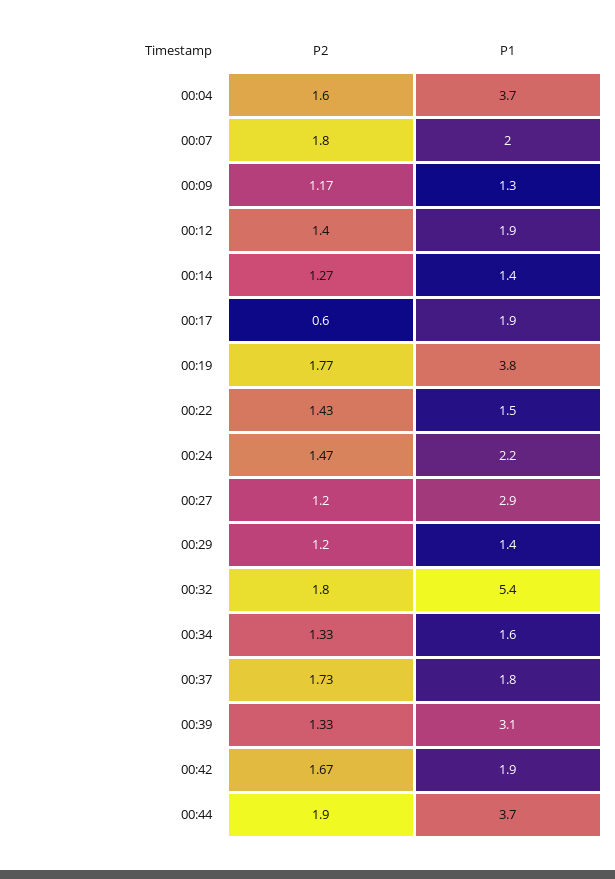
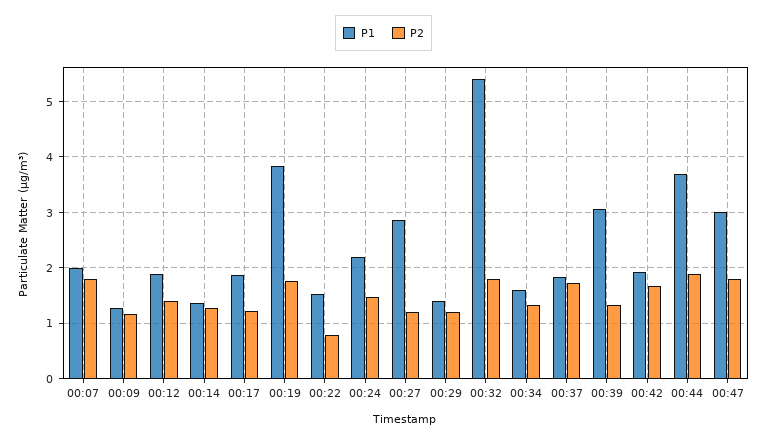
P2, 00:04: 1.6 -> none
P1, 00:04: 3.7 -> none
P2, 00:17: 0.6 -> 1.2
P2, 00:22: 1.43 -> 0.8
P1, 00:47: none -> 3
P2, 00:47: none -> 1.8

